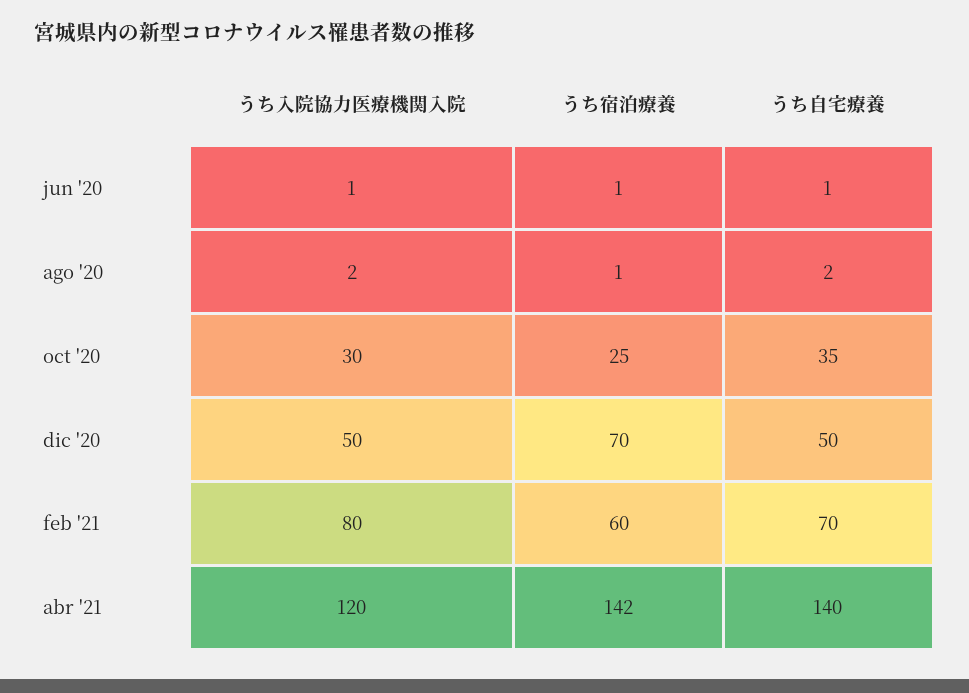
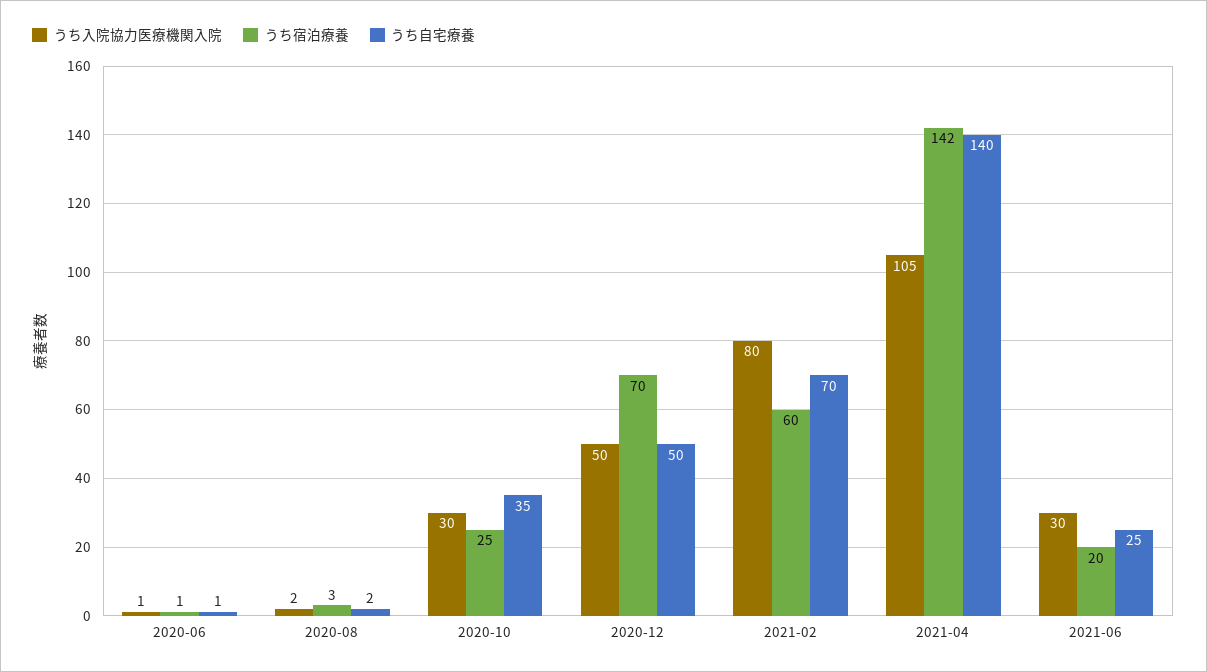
うち宿泊療養, ago '20: 1 -> 3
うち入院協力医療機関入院, abr '21: 120 -> 105
うち入院協力医療機関入院, 2021-06: none -> 30
うち宿泊療養, 2021-06: none -> 20
うち自宅療養, 2021-06: none -> 25

